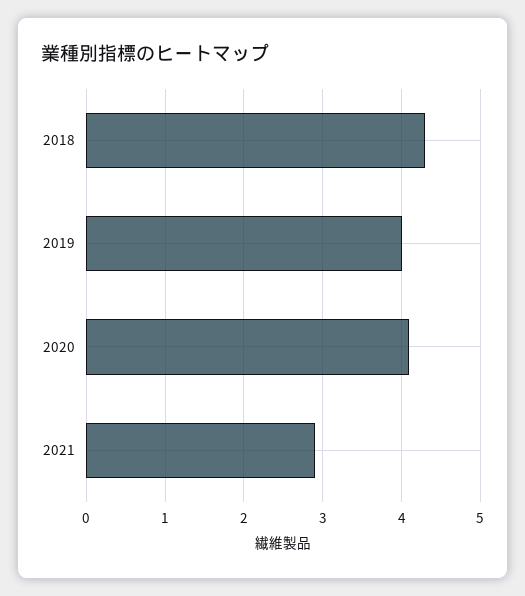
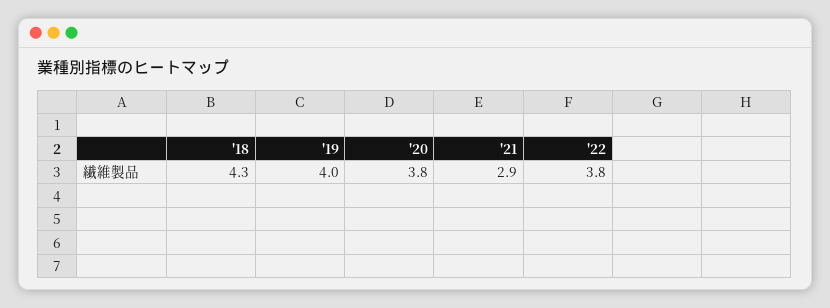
2020: 4.1 -> 3.8
'22: none -> 3.8

